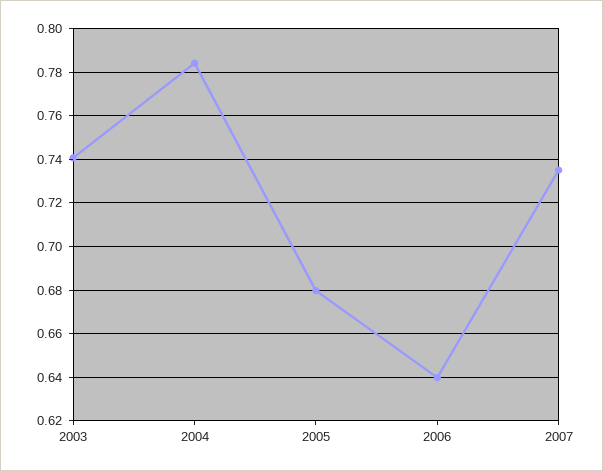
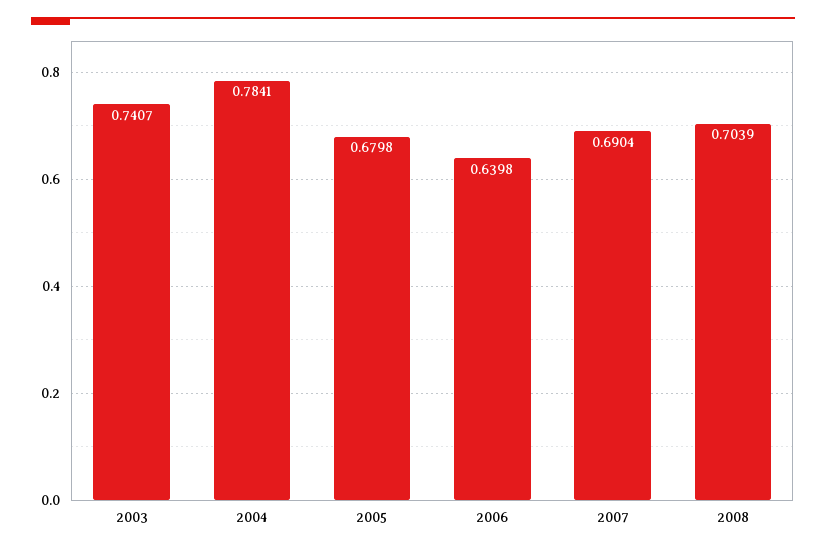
2007: 0.735 -> 0.6904
2008: none -> 0.7039

